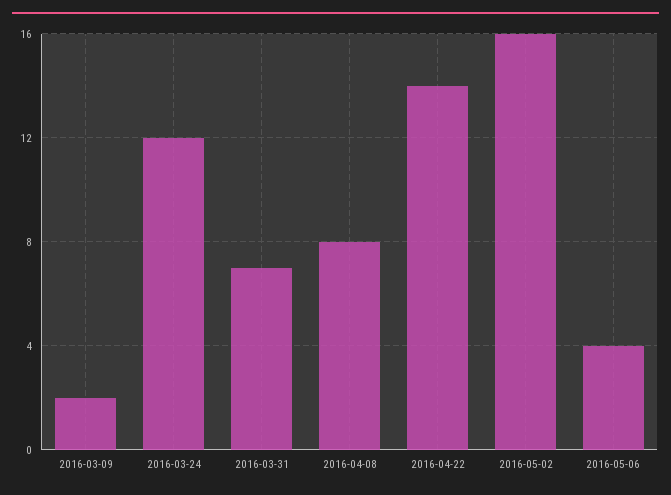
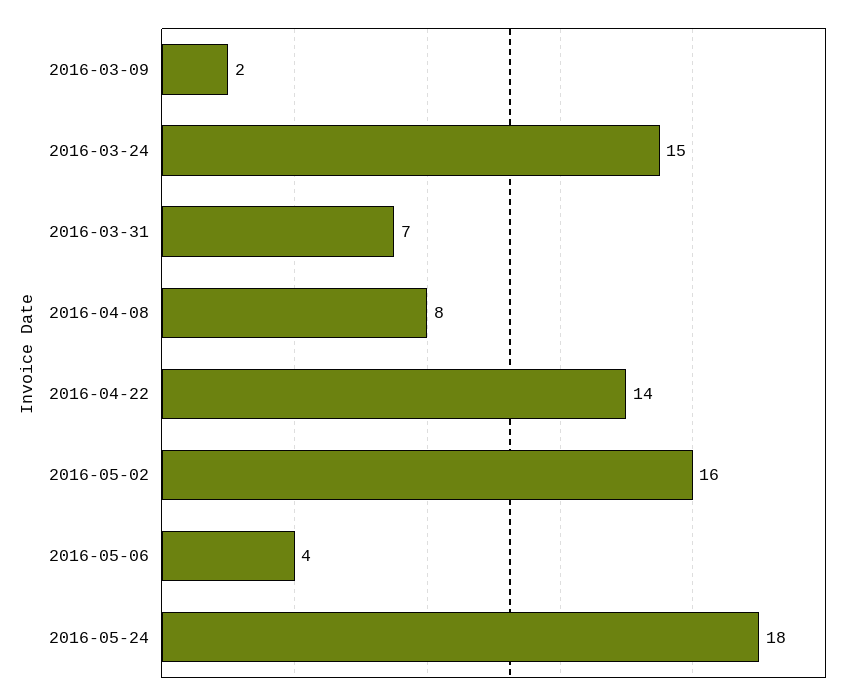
2016-03-24: 12 -> 15
2016-05-24: none -> 18

